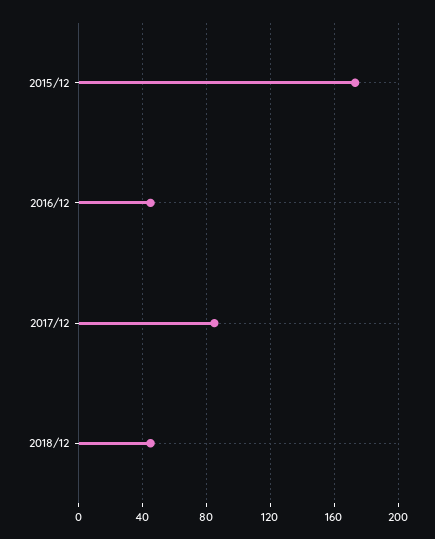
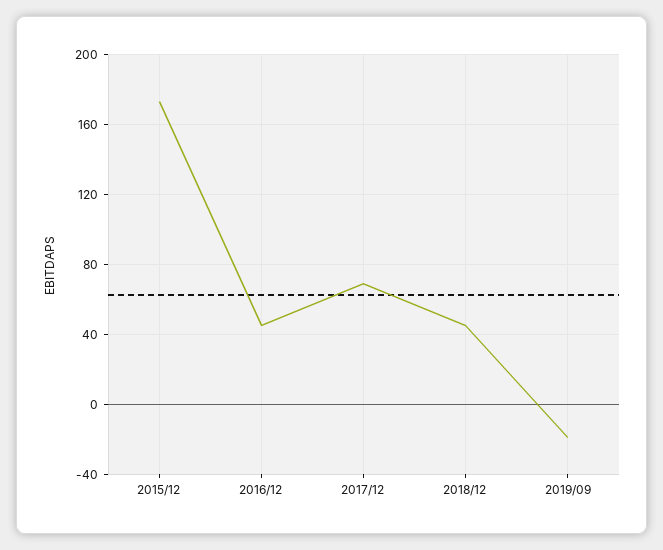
2017/12: 85 -> 70
2019/09: none -> -20

